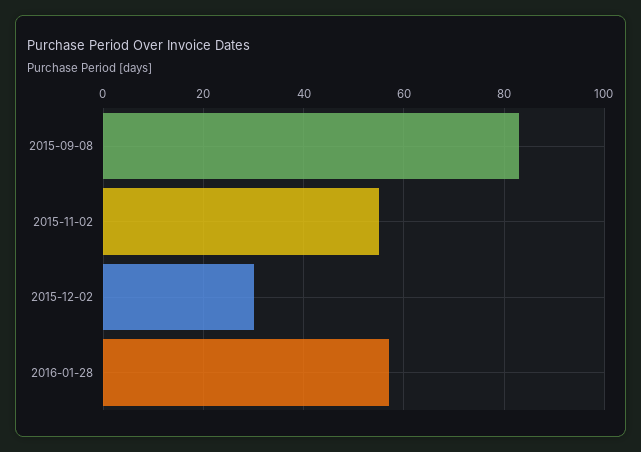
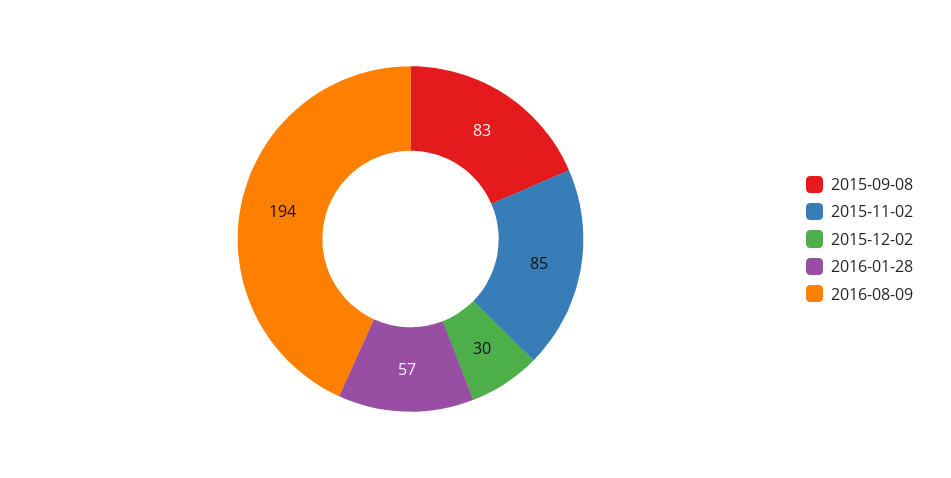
2015-11-02: 55 -> 85
2016-08-09: none -> 194

